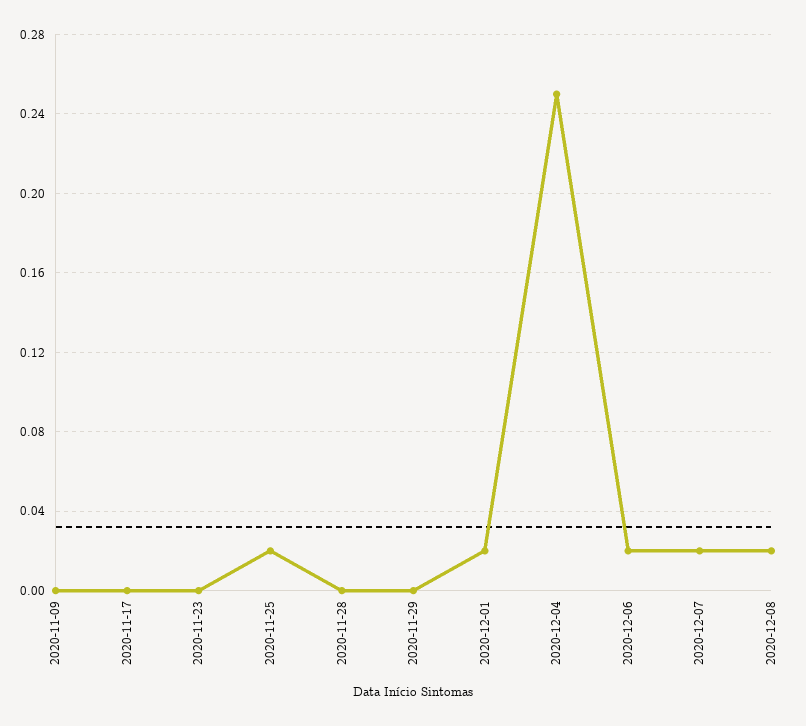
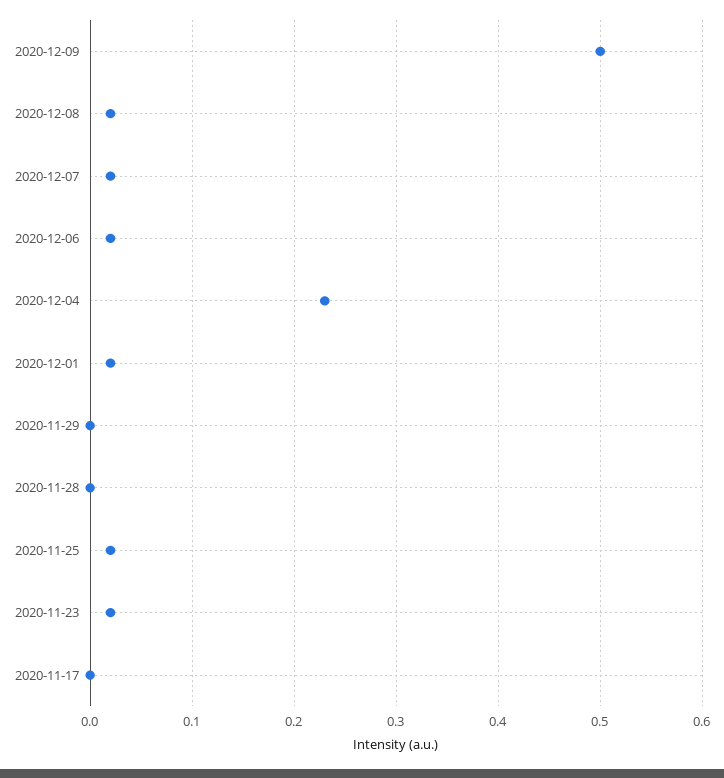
2020-11-09: 0 -> none
2020-11-23: 0 -> 0.02
2020-12-04: 0.25 -> 0.23
2020-12-09: none -> 0.5

